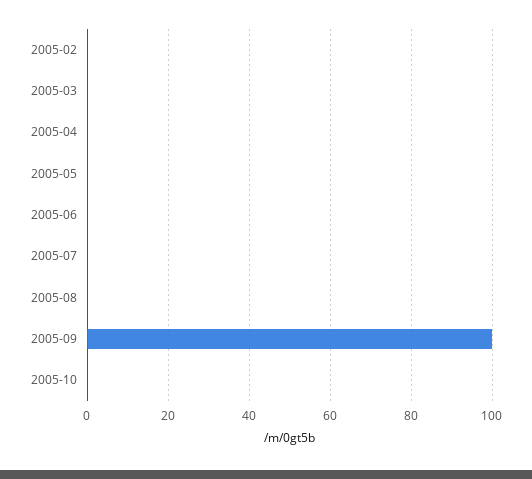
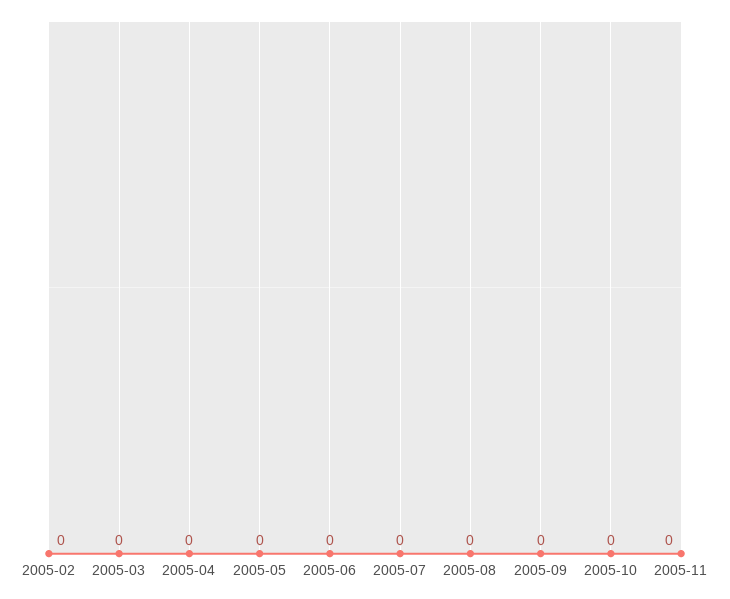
2005-09: 100 -> 0
2005-11: none -> 0

